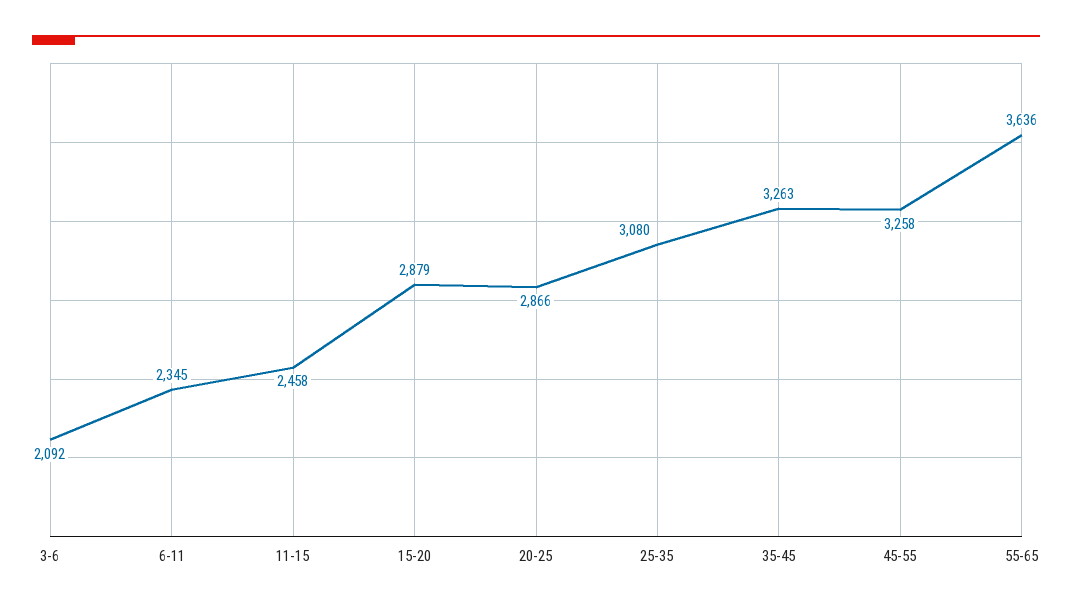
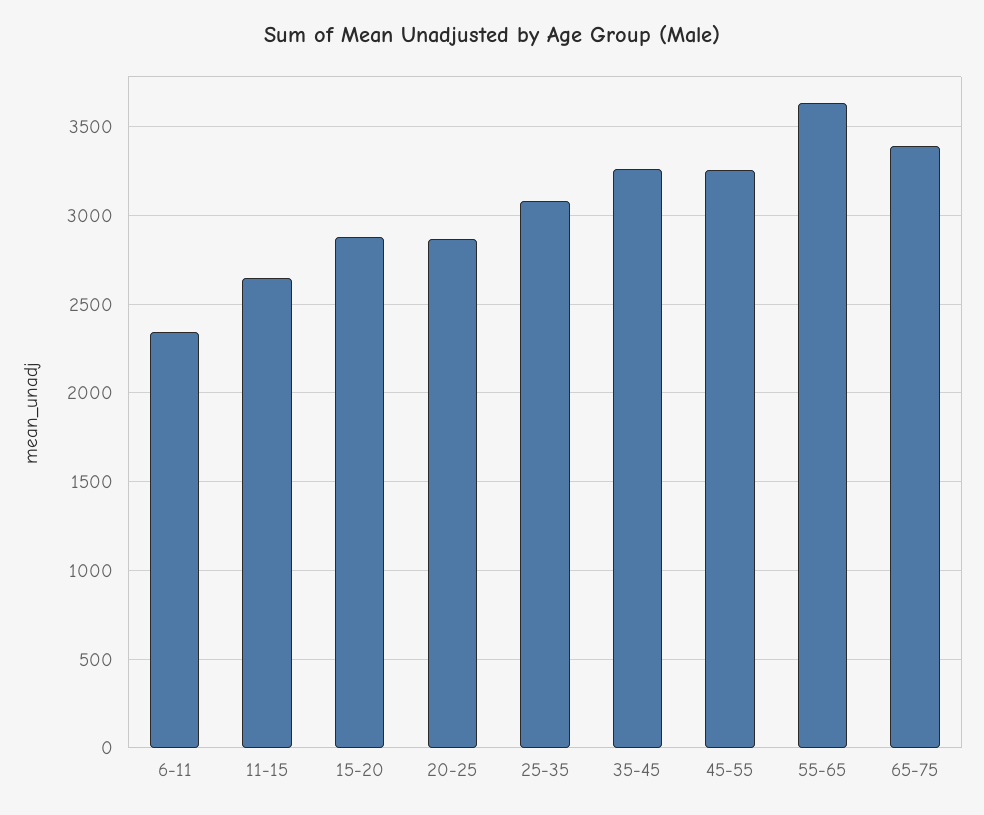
3-6: 2092 -> none
11-15: 2458 -> 2650
65-75: none -> 3400

